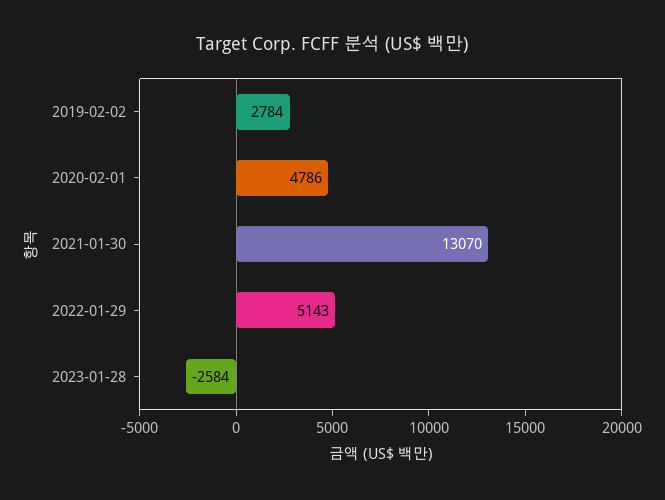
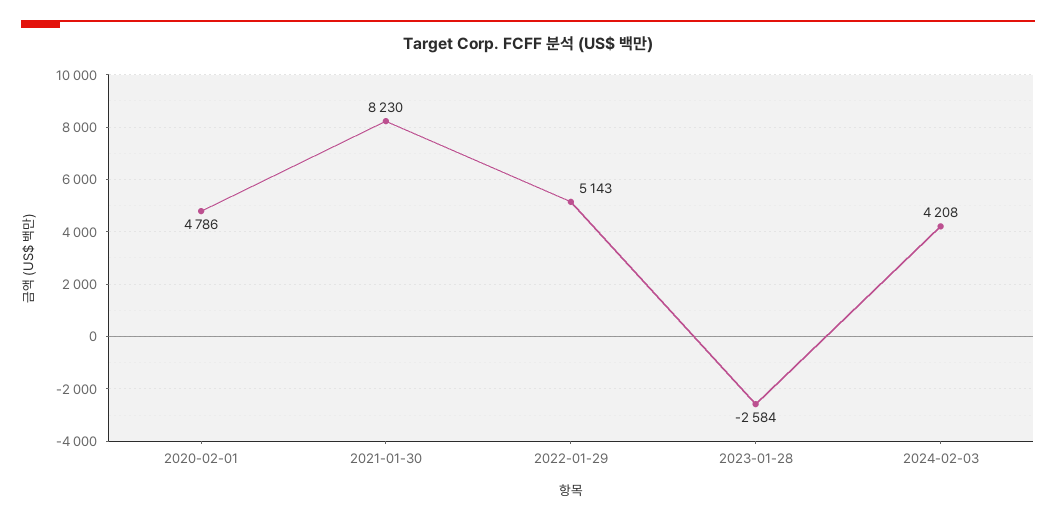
2019-02-02: 2784 -> none
2021-01-30: 13070 -> 8230
2024-02-03: none -> 4208

